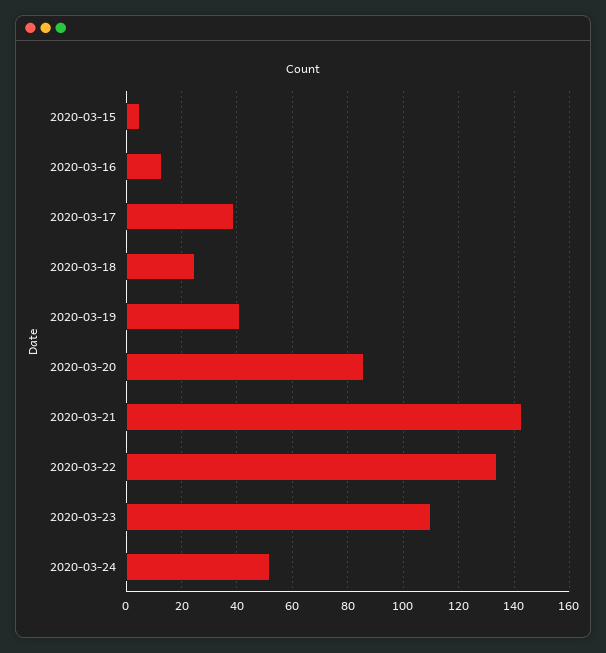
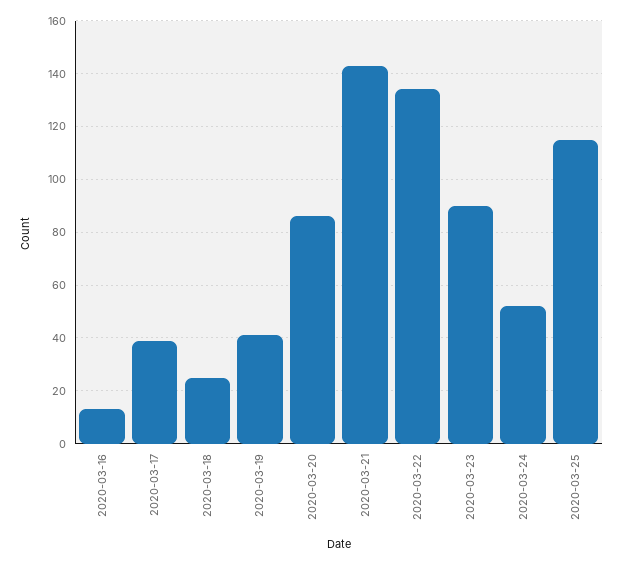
2020-03-15: 5 -> none
2020-03-23: 110 -> 90
2020-03-25: none -> 115

